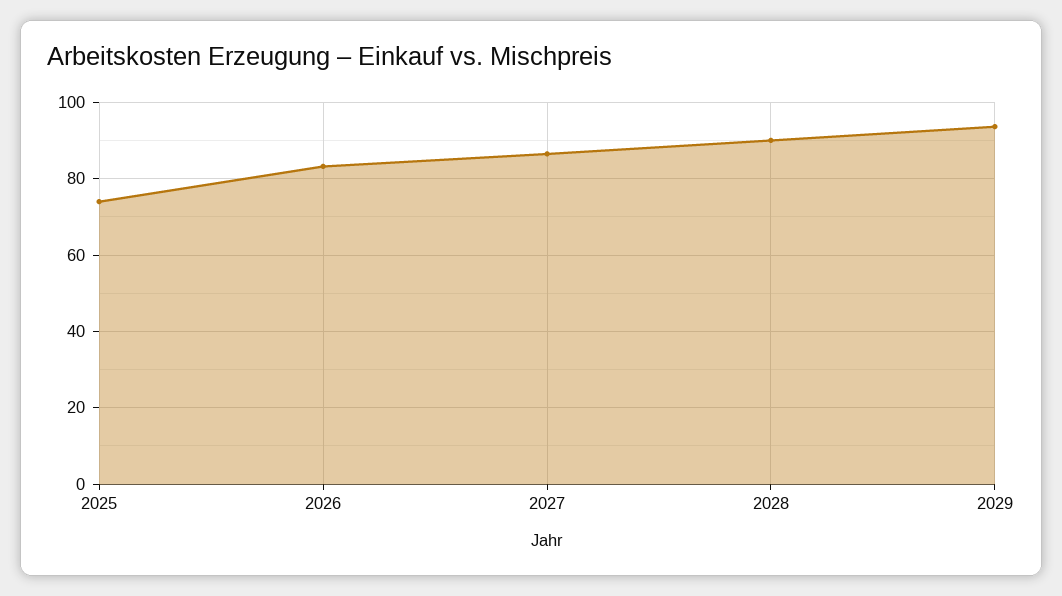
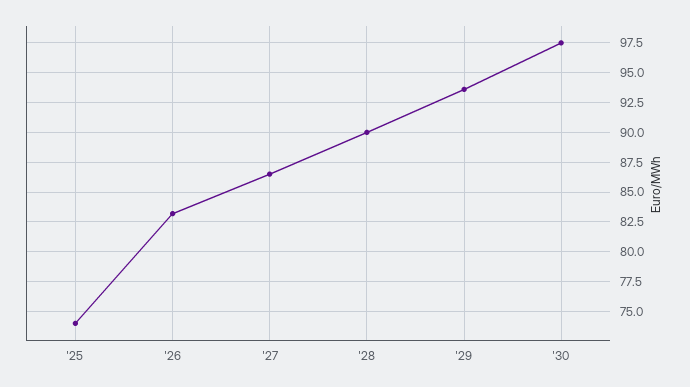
'30: none -> 97.5

